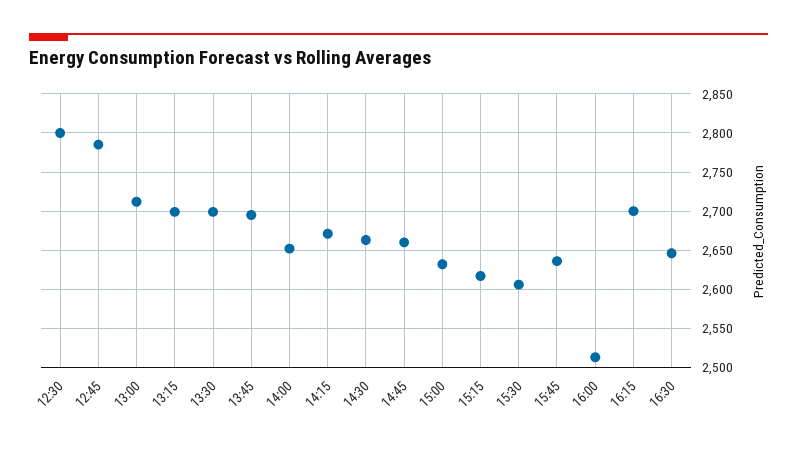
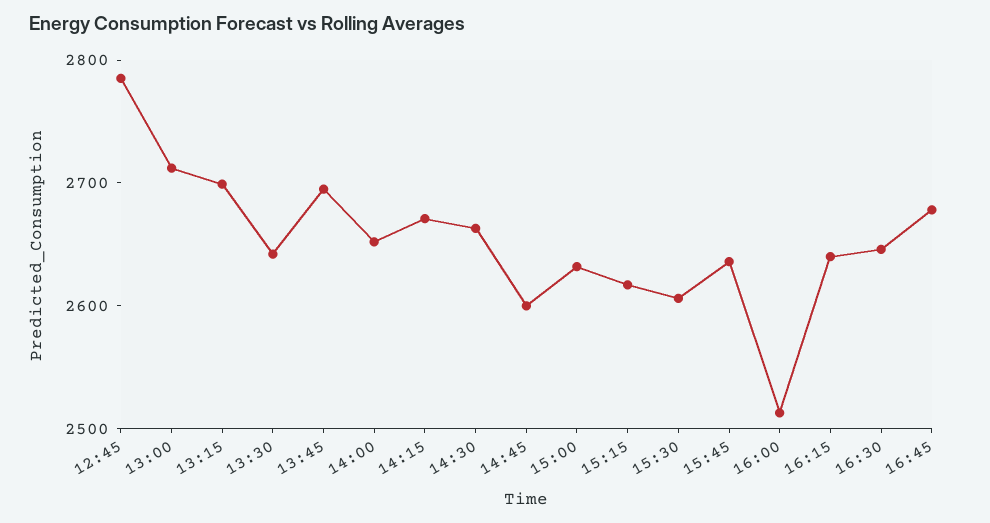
12:30: 2800 -> none
13:30: 2700 -> 2640
14:45: 2660 -> 2600
16:15: 2700 -> 2640
16:45: none -> 2680

